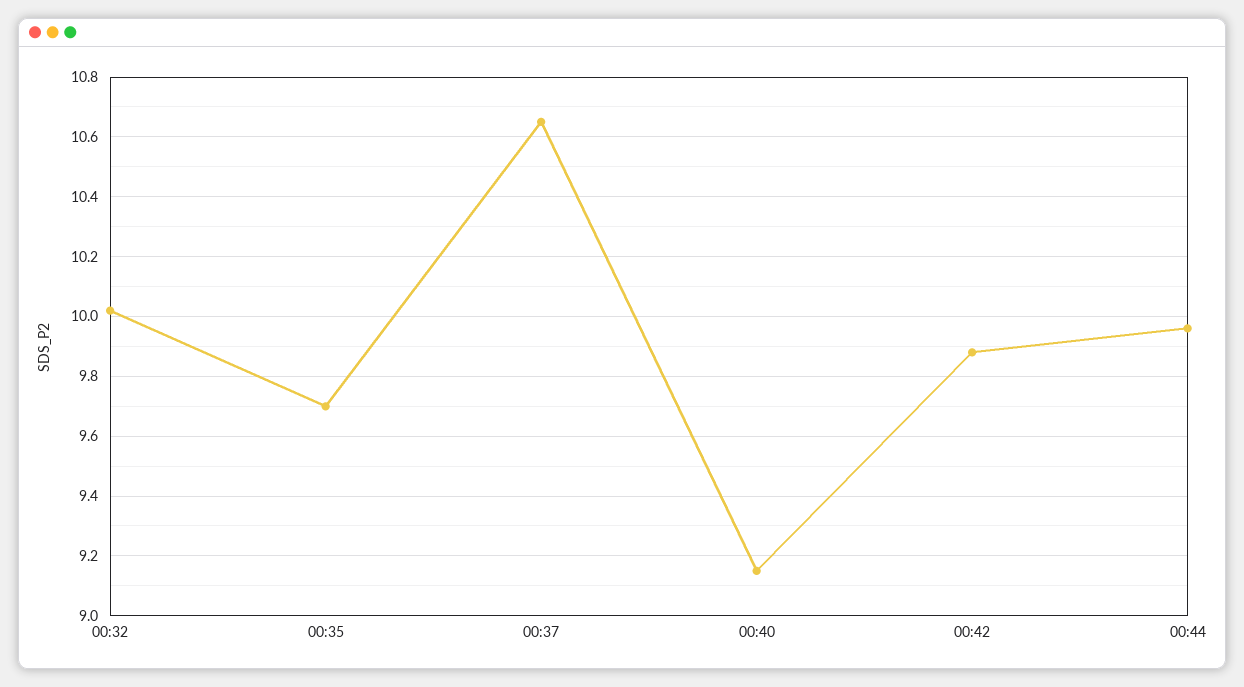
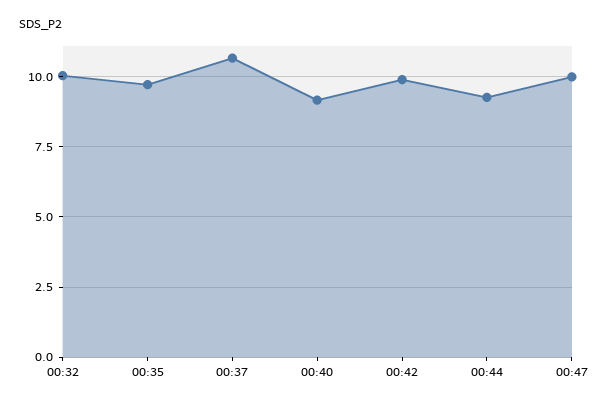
00:44: 9.95 -> 9.25
00:47: none -> 10

